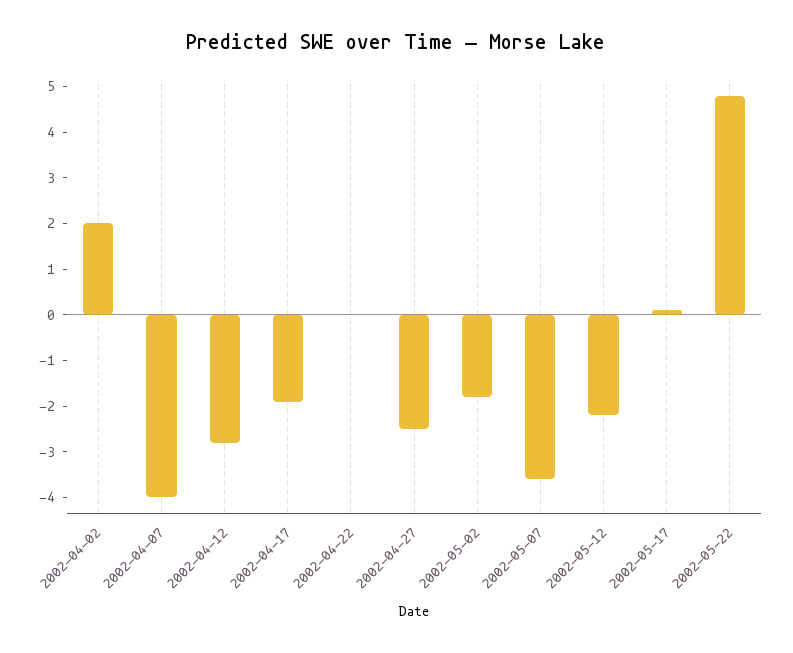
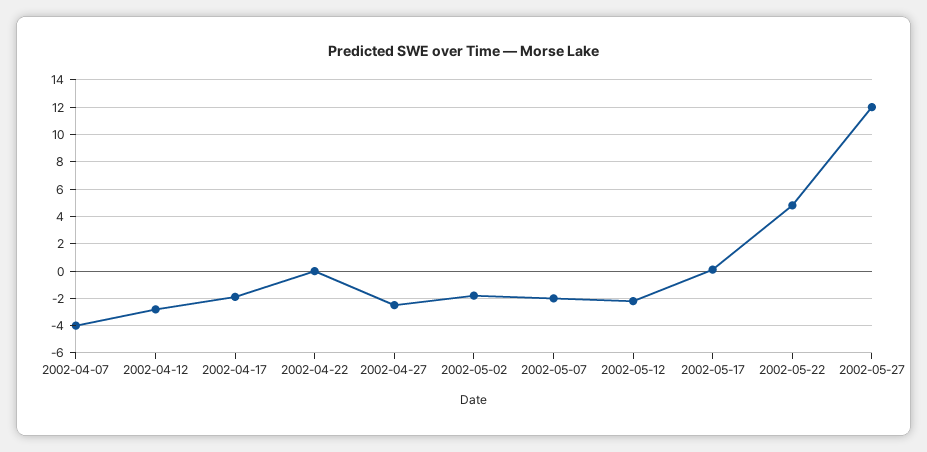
2002-04-02: 2 -> none
2002-05-07: -3.5 -> -2
2002-05-27: none -> 12

